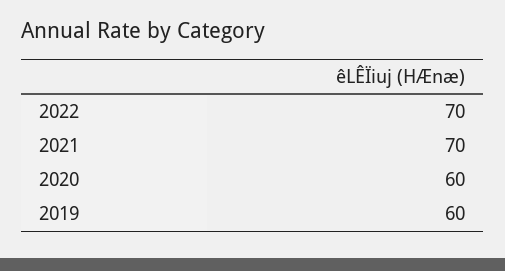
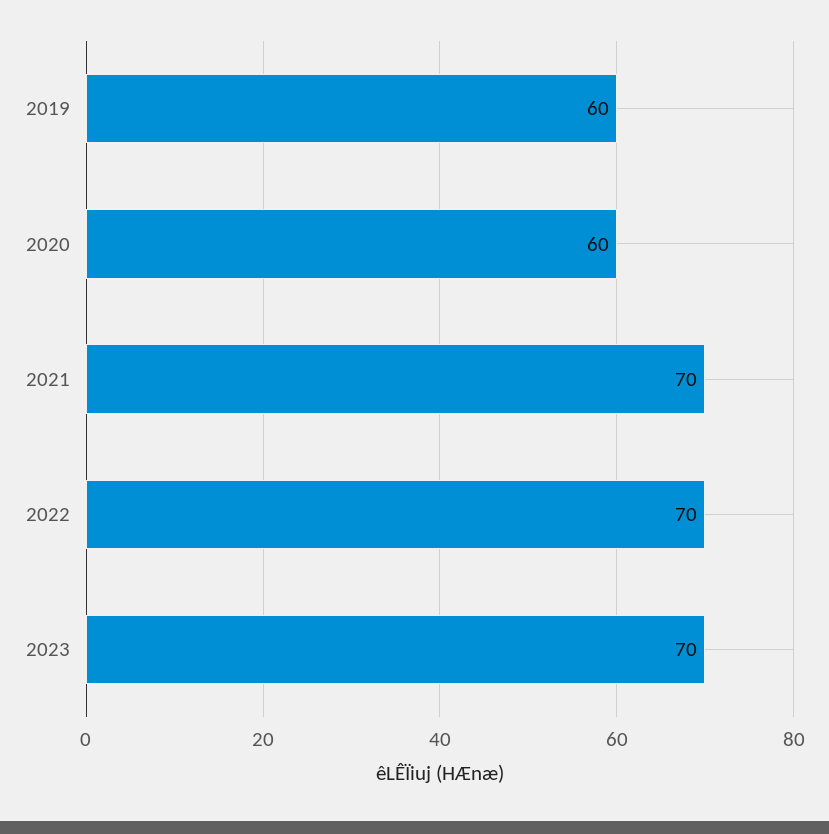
2023: none -> 70

